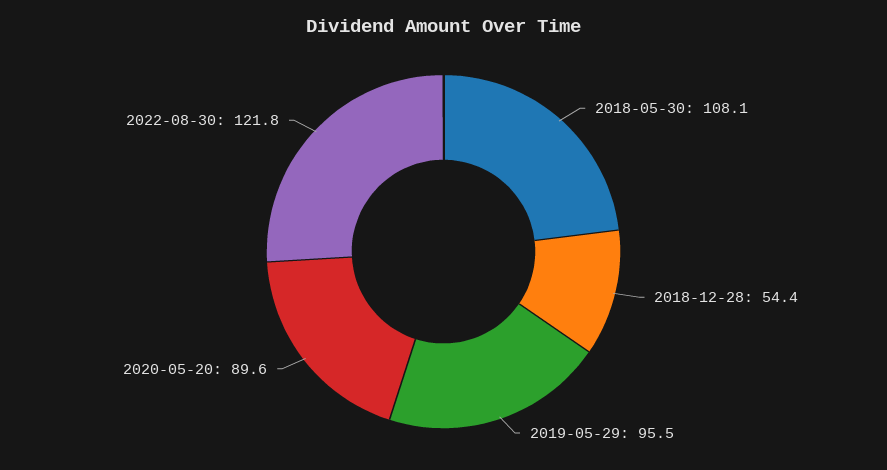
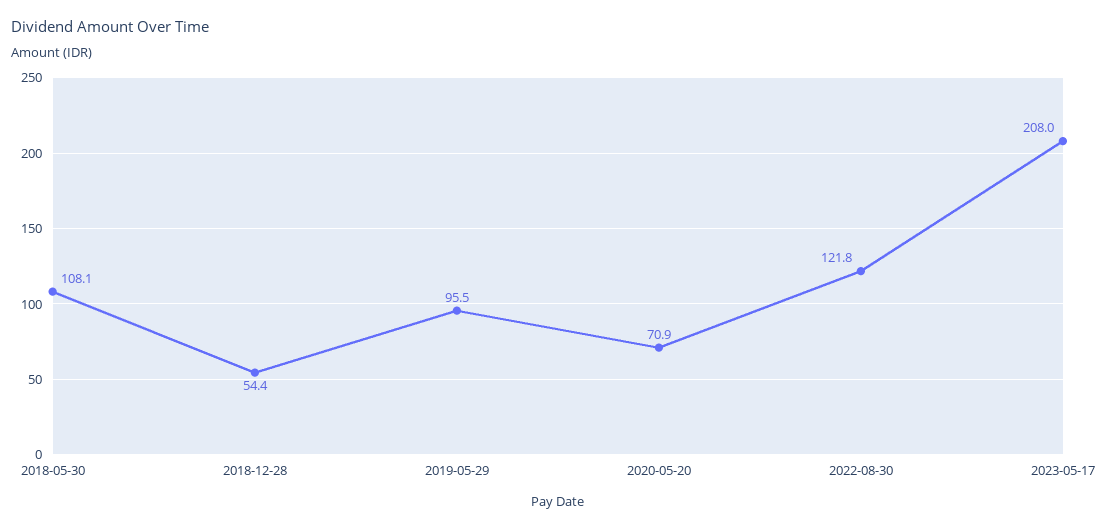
2020-05-20: 89.6 -> 70.9
2023-05-17: none -> 208

